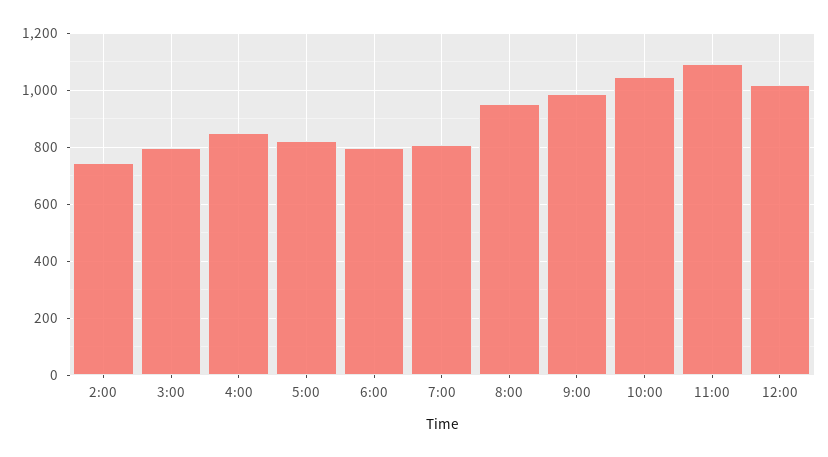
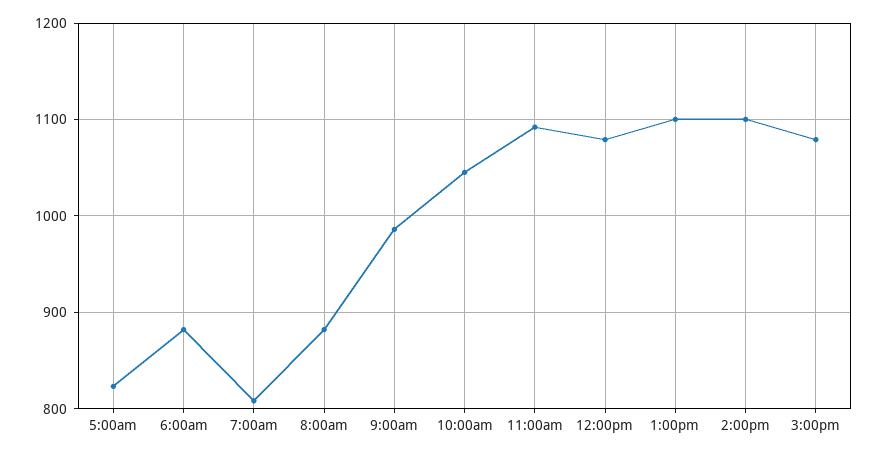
2:00: 750 -> none
3:00: 800 -> none
4:00: 850 -> none
6:00: 800 -> 880
8:00: 950 -> 880
12:00: 1025 -> 1080
1:00pm: none -> 1100
2:00pm: none -> 1100
3:00pm: none -> 1080

